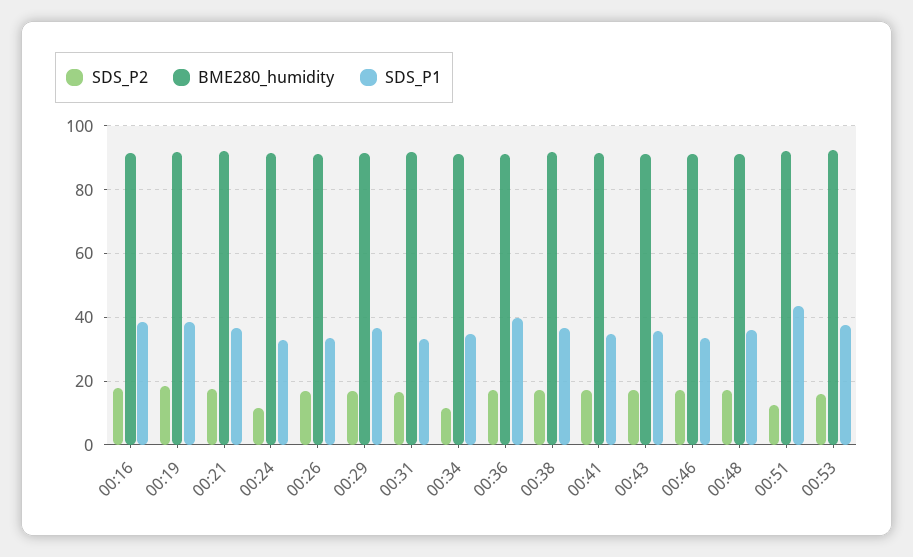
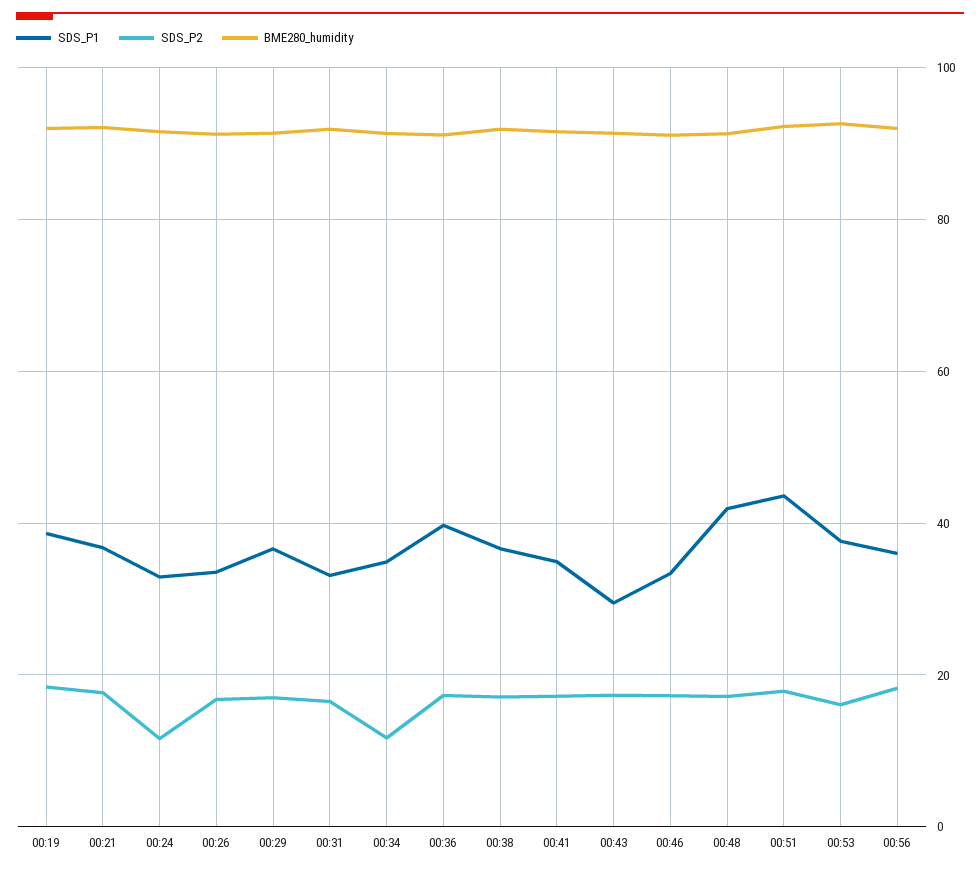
SDS_P2, 00:16: 18 -> none
BME280_humidity, 00:16: 92 -> none
SDS_P1, 00:16: 38 -> none
SDS_P1, 00:43: 36 -> 30
SDS_P1, 00:48: 36 -> 42
SDS_P2, 00:51: 12 -> 18
SDS_P1, 00:56: none -> 36
SDS_P2, 00:56: none -> 18
BME280_humidity, 00:56: none -> 92

